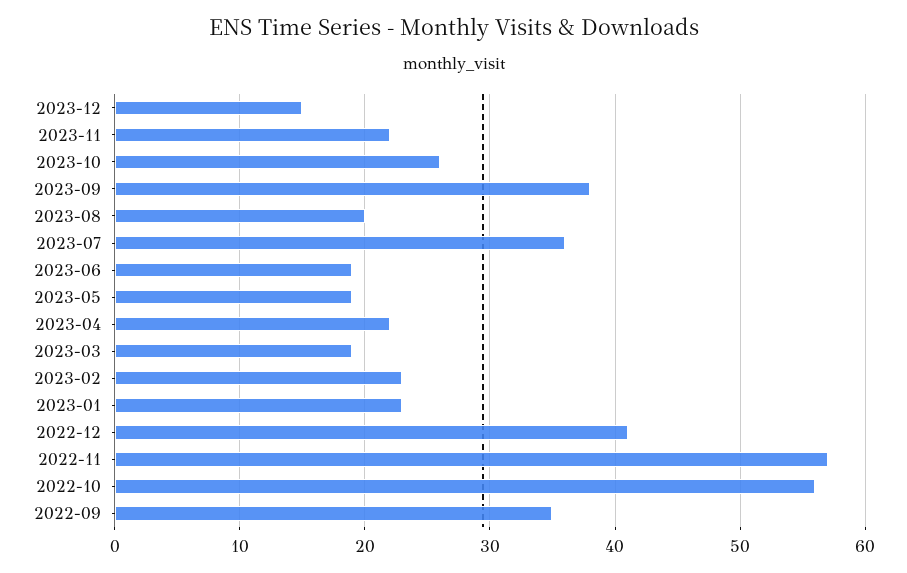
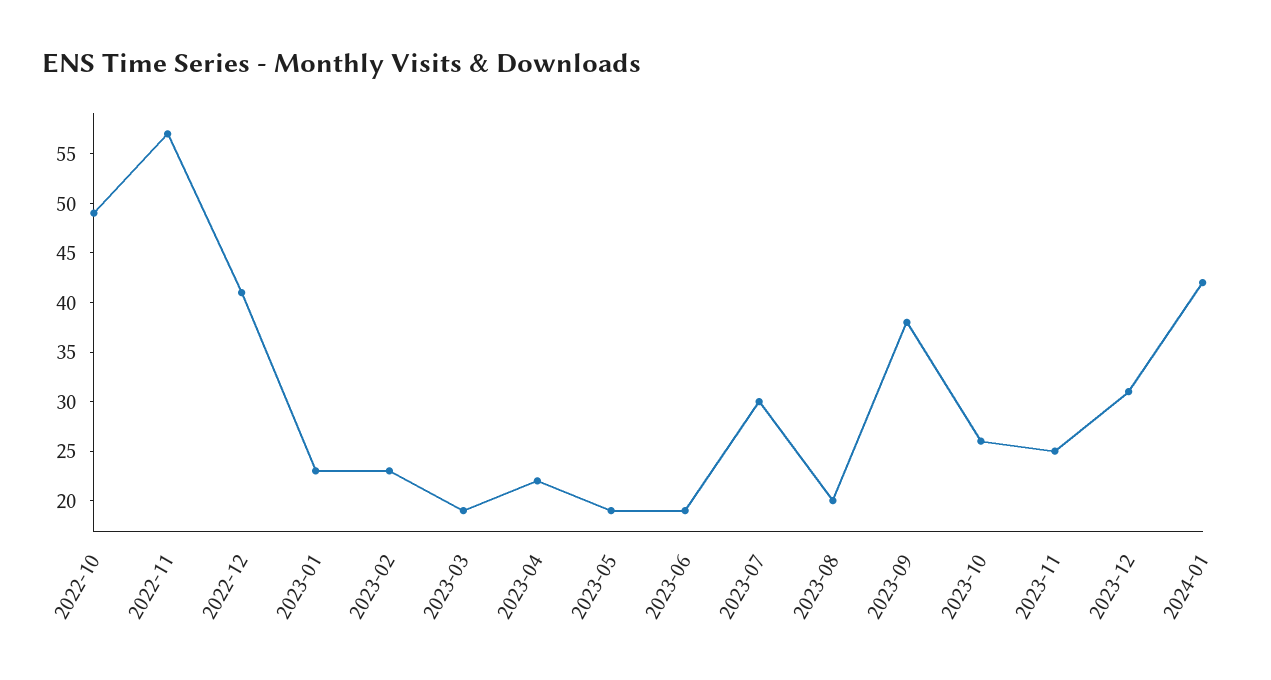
2023-12: 15 -> 31
2023-11: 22 -> 25
2023-07: 36 -> 30
2022-10: 56 -> 49
2022-09: 35 -> none
2024-01: none -> 42

